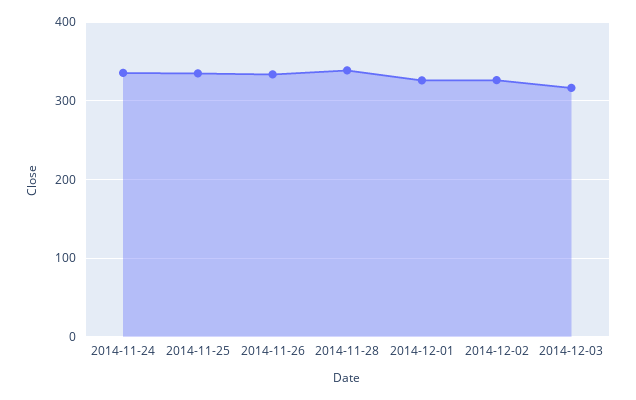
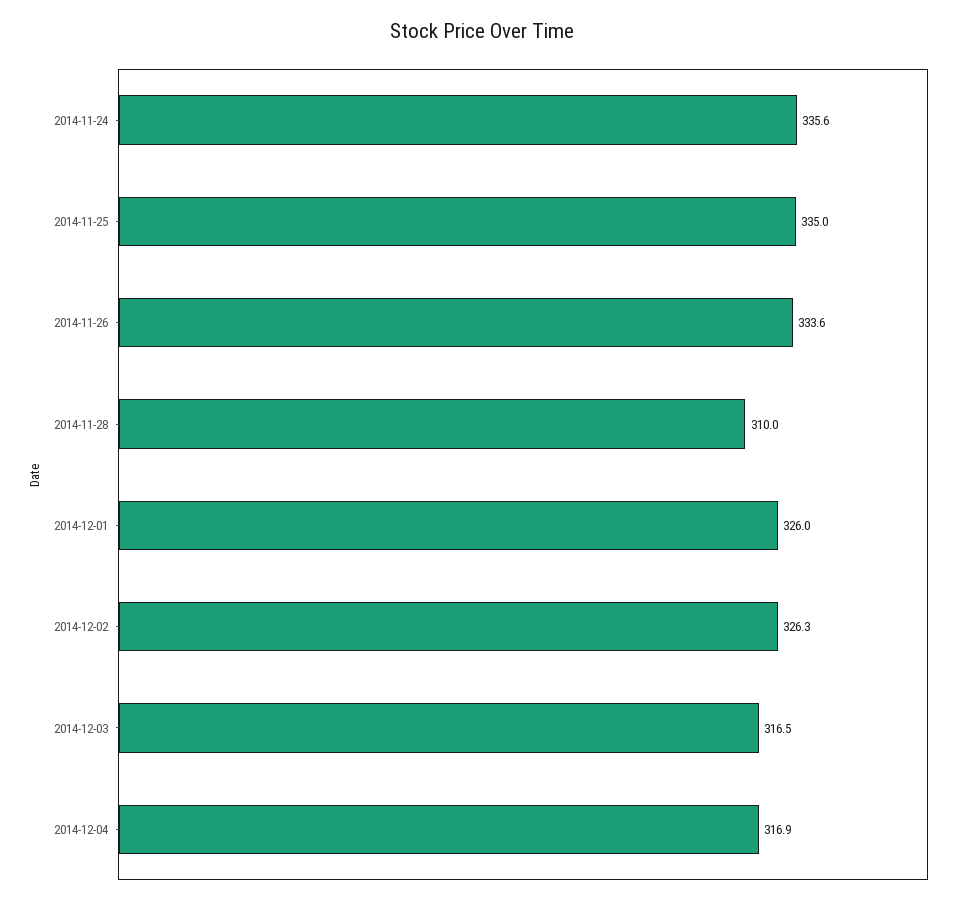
2014-11-28: 340 -> 310
2014-12-04: none -> 316.9

